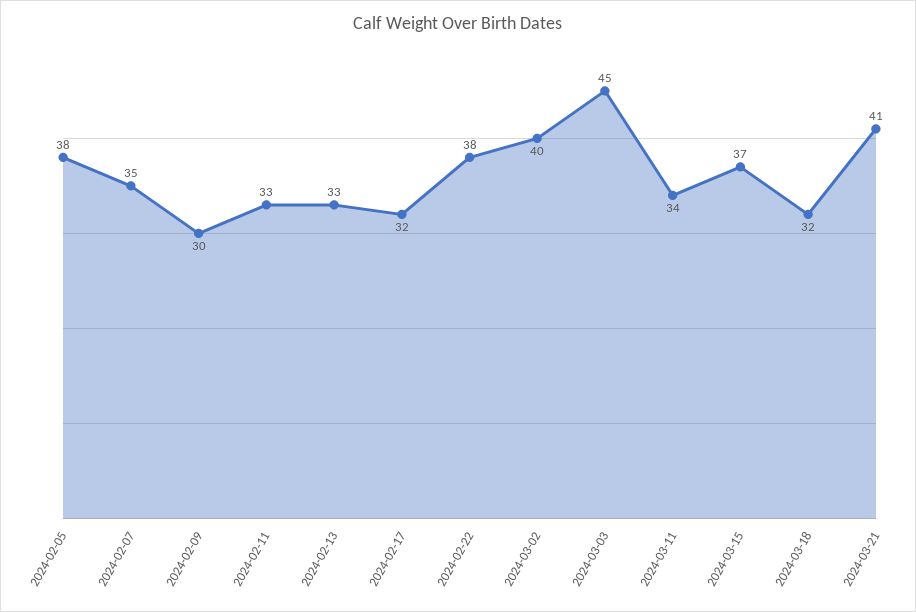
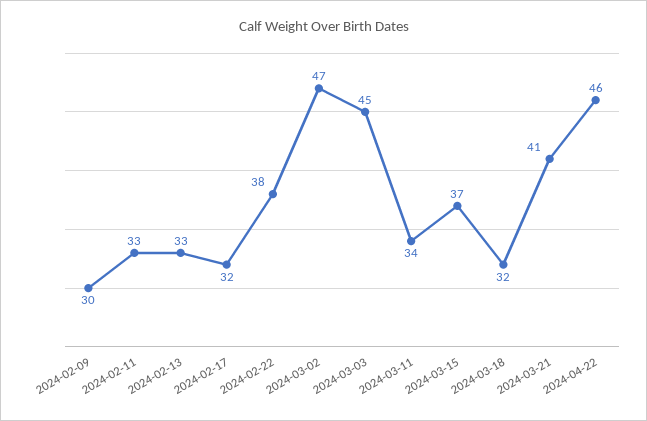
2024-02-05: 38 -> none
2024-02-07: 35 -> none
2024-03-02: 40 -> 47
2024-04-22: none -> 46

